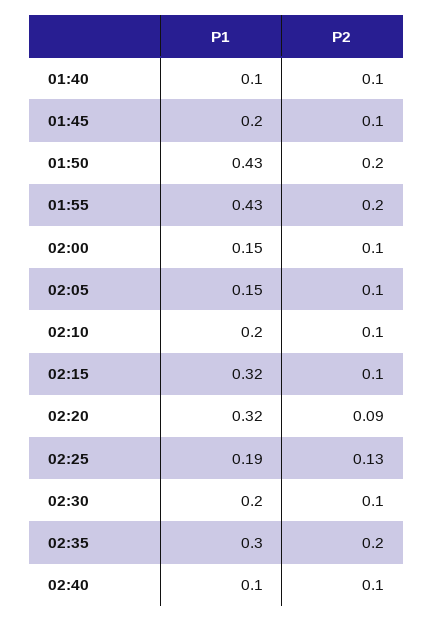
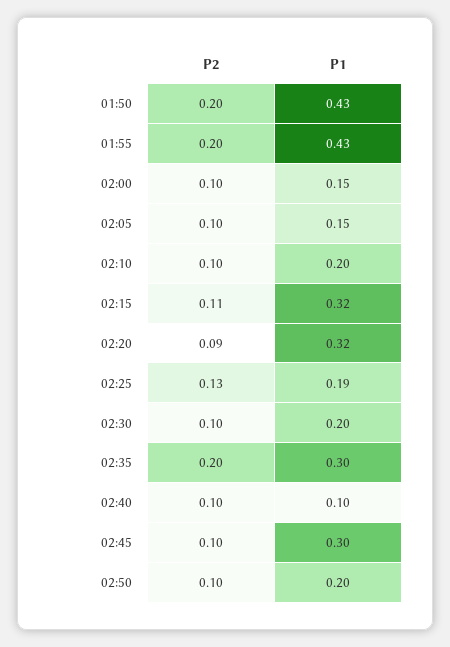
P1, 01:40: 0.1 -> none
P2, 01:40: 0.1 -> none
P1, 01:45: 0.2 -> none
P2, 01:45: 0.1 -> none
P2, 02:15: 0.1 -> 0.11
P2, 02:45: none -> 0.1
P1, 02:45: none -> 0.3
P2, 02:50: none -> 0.1
P1, 02:50: none -> 0.2

